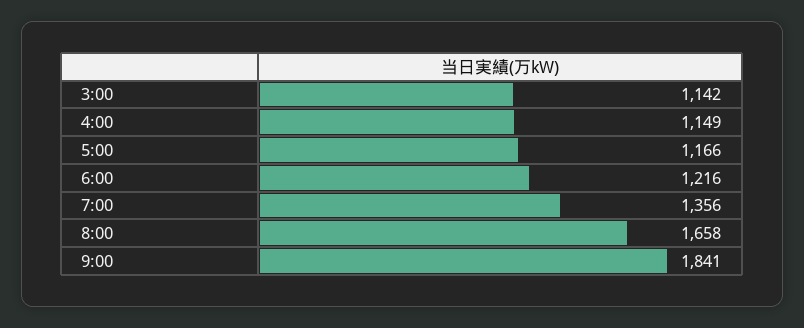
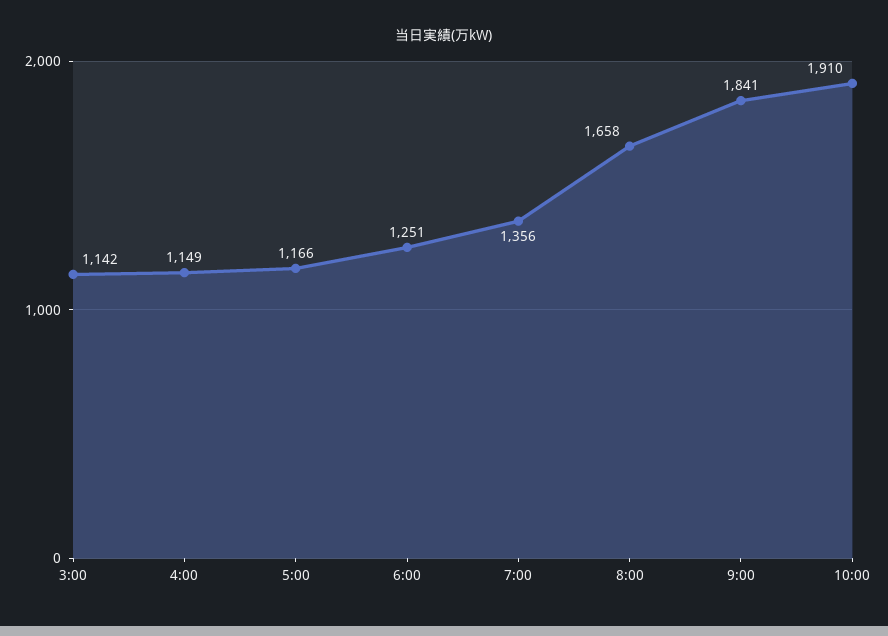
6:00: 1216 -> 1251
10:00: none -> 1910

